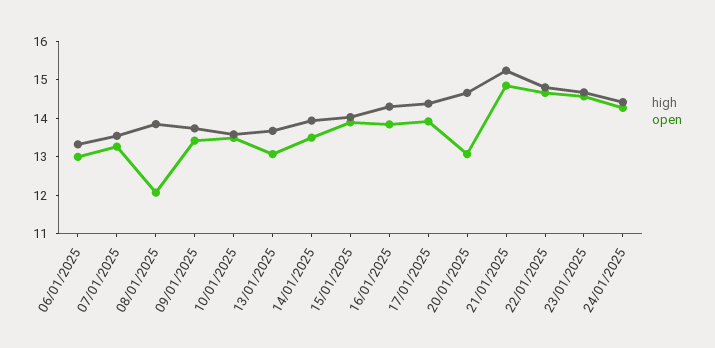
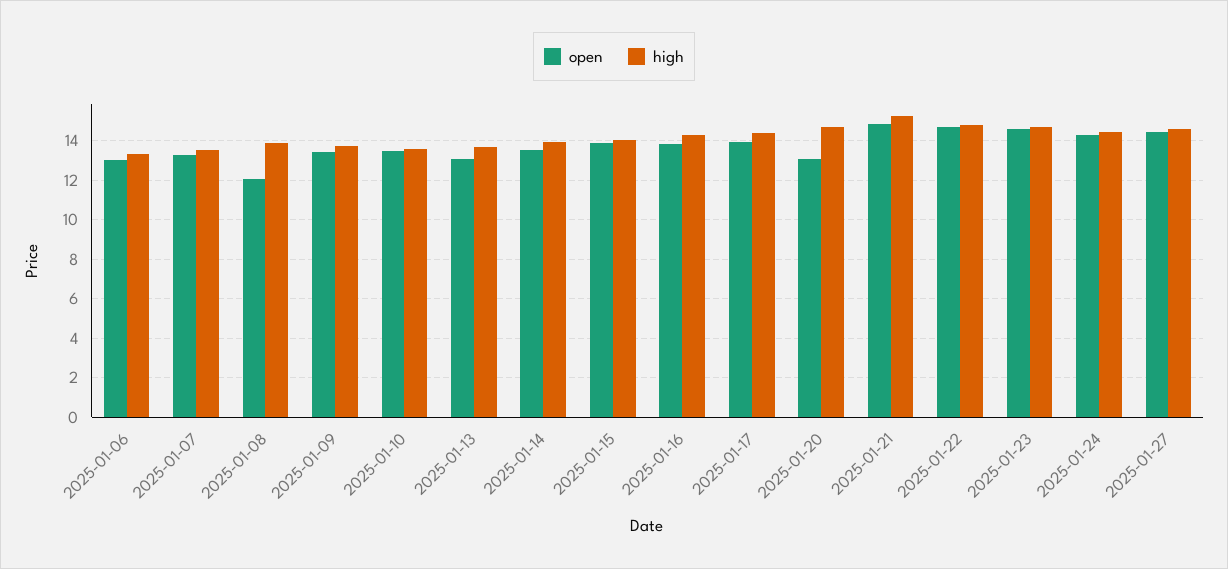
open, 2025-01-27: none -> 14.5
high, 2025-01-27: none -> 14.5

